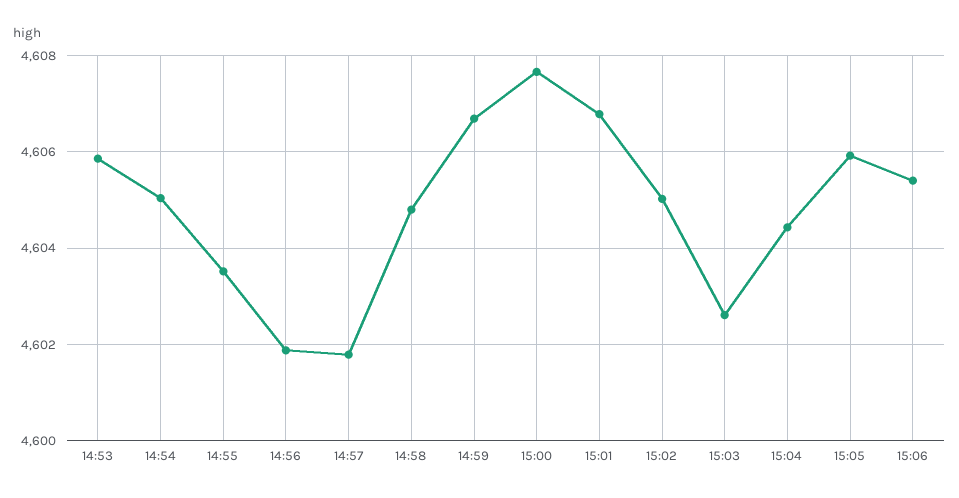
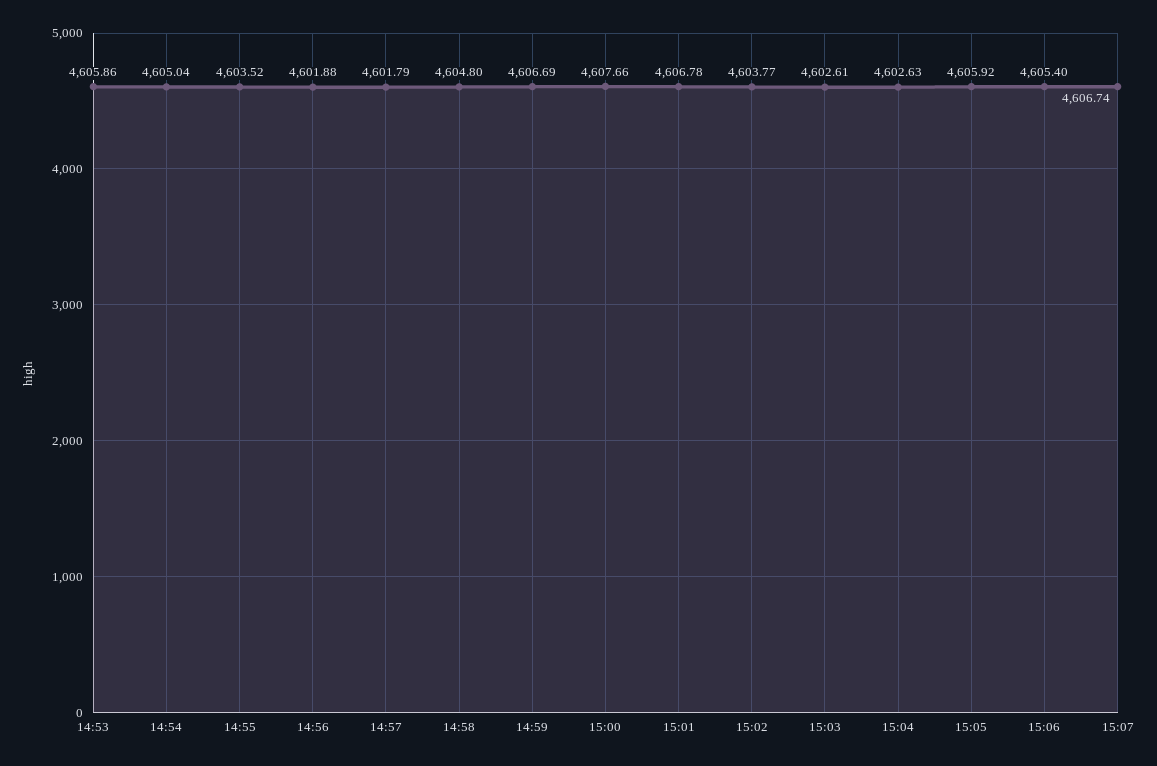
15:02: 4605 -> 4603.77
15:04: 4604.4 -> 4602.63
15:07: none -> 4606.74

